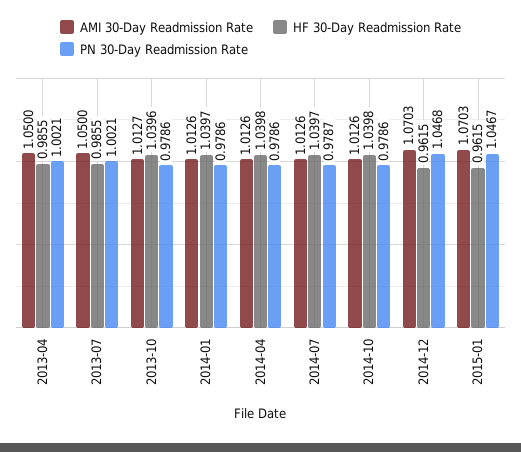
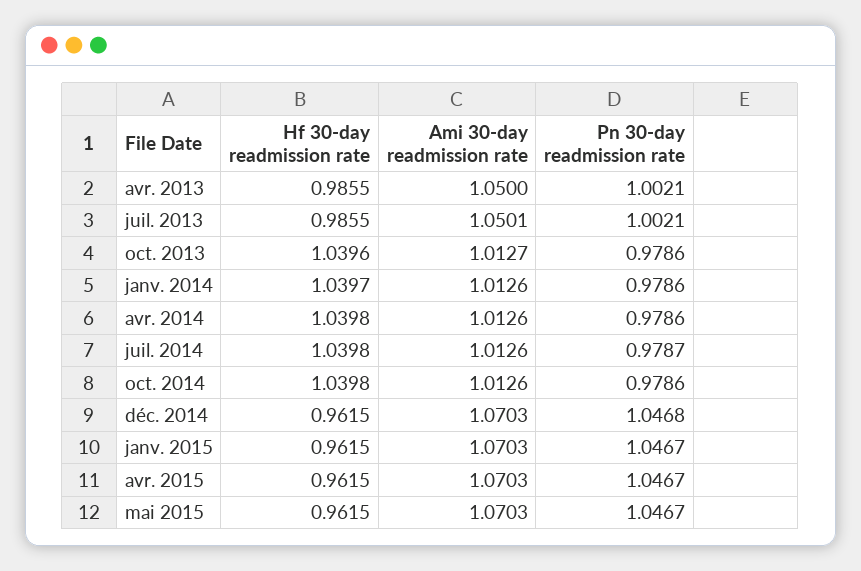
AMI 30-Day Readmission Rate, 2013-07: 1.05 -> 1.0501
HF 30-Day Readmission Rate, 2014-07: 1.0397 -> 1.0398
HF 30-Day Readmission Rate, avr. 2015: none -> 0.9615
AMI 30-Day Readmission Rate, avr. 2015: none -> 1.0703
PN 30-Day Readmission Rate, avr. 2015: none -> 1.0467
HF 30-Day Readmission Rate, mai 2015: none -> 0.9615
AMI 30-Day Readmission Rate, mai 2015: none -> 1.0703
PN 30-Day Readmission Rate, mai 2015: none -> 1.0467

